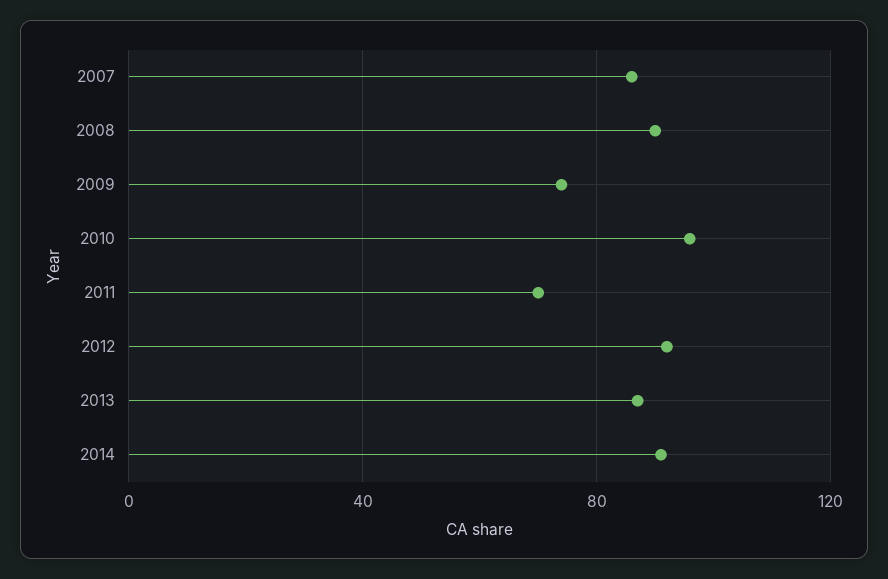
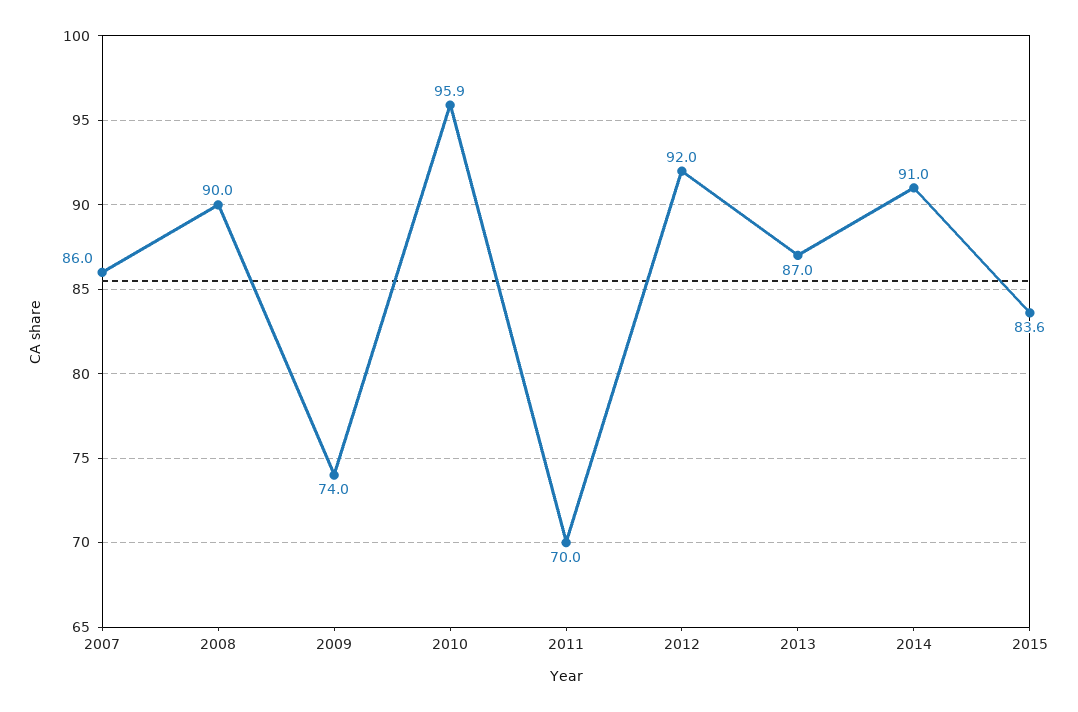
2015: none -> 83.6

